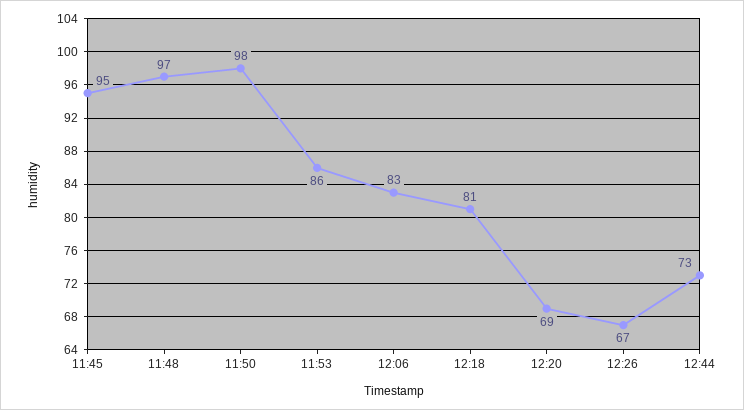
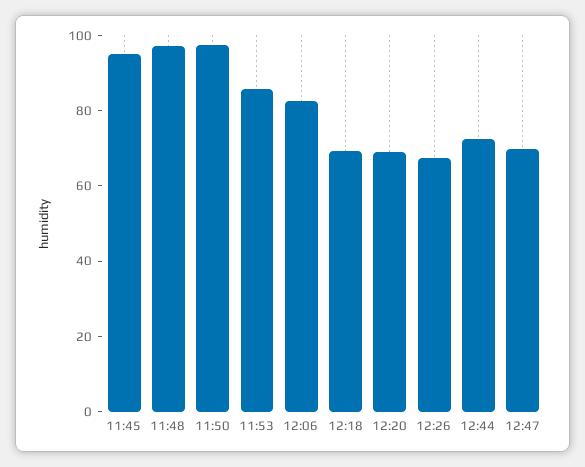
12:18: 81 -> 70
12:47: none -> 70

